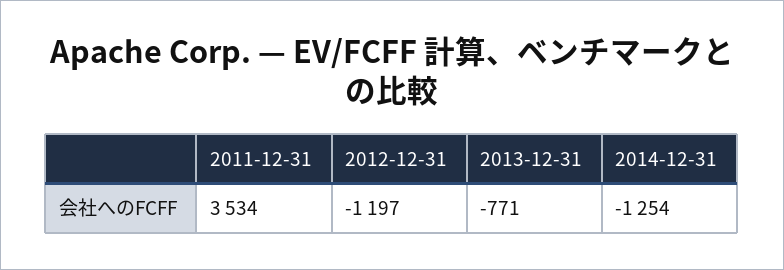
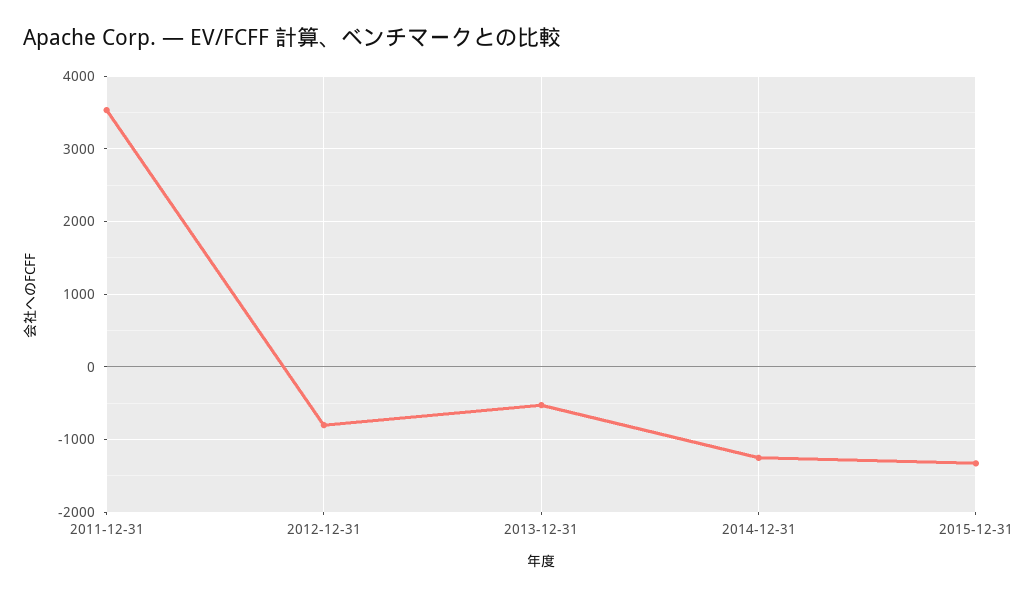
2012-12-31: -1197 -> -800
2013-12-31: -771 -> -500
2015-12-31: none -> -1300

